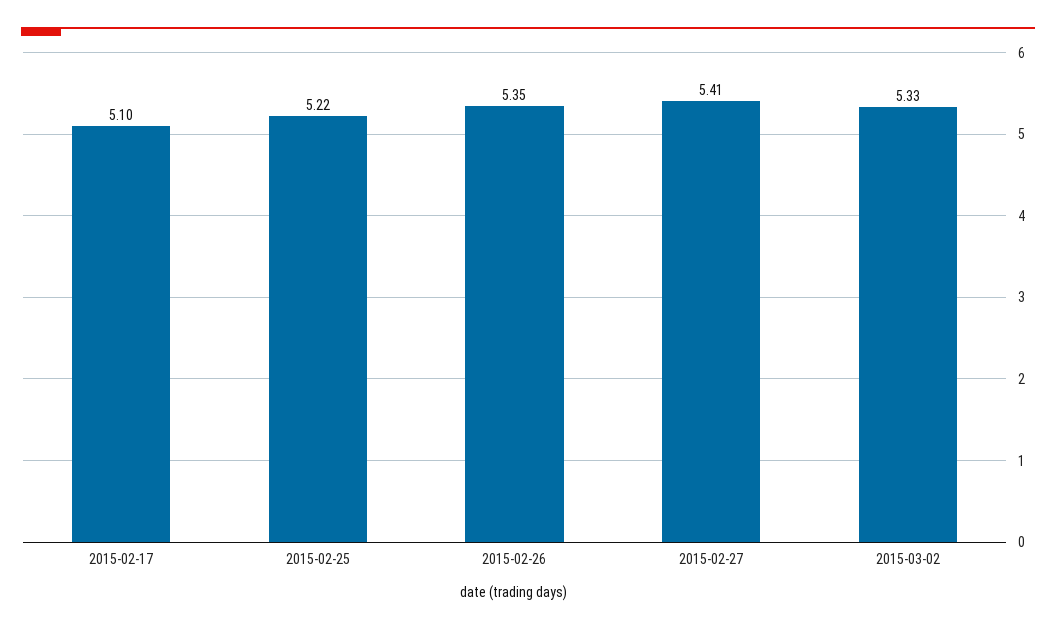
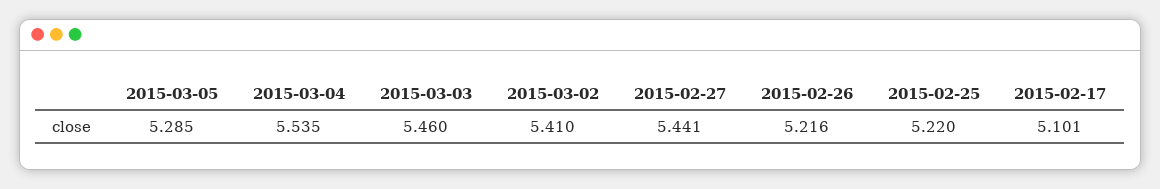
2015-02-26: 5.35 -> 5.216
2015-02-27: 5.41 -> 5.441
2015-03-02: 5.33 -> 5.41
2015-03-05: none -> 5.285
2015-03-04: none -> 5.535
2015-03-03: none -> 5.46

